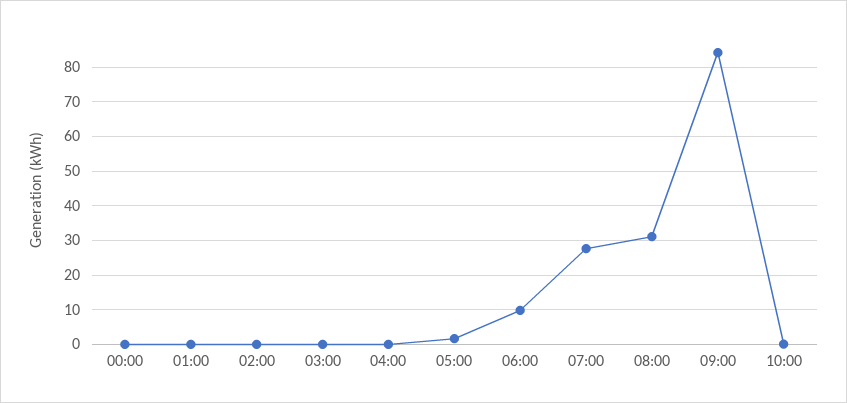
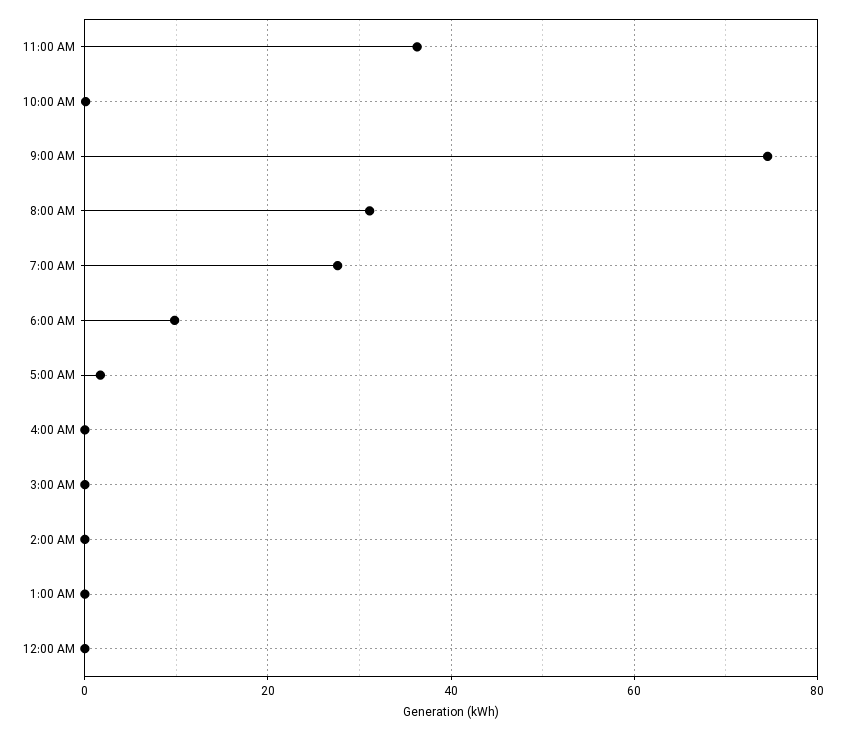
09:00: 84 -> 74
11:00 AM: none -> 36

